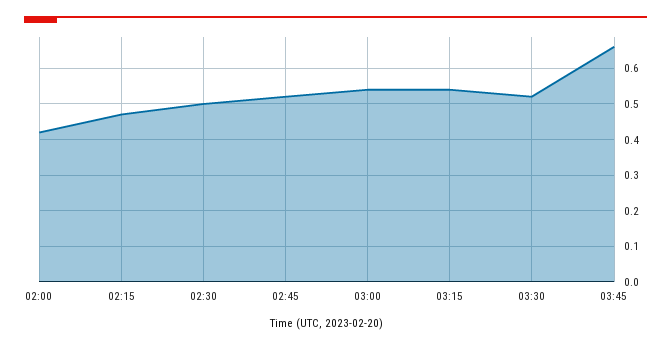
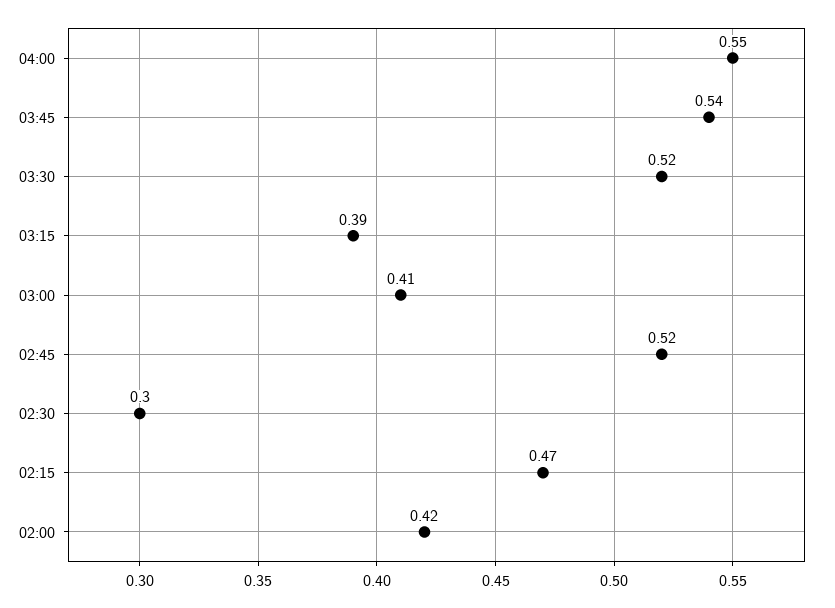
02:30: 0.5 -> 0.3
03:00: 0.55 -> 0.41
03:15: 0.55 -> 0.39
03:45: 0.65 -> 0.54
04:00: none -> 0.55

